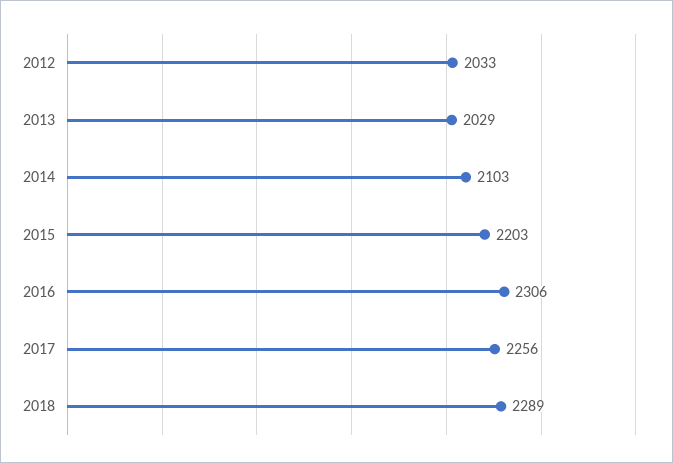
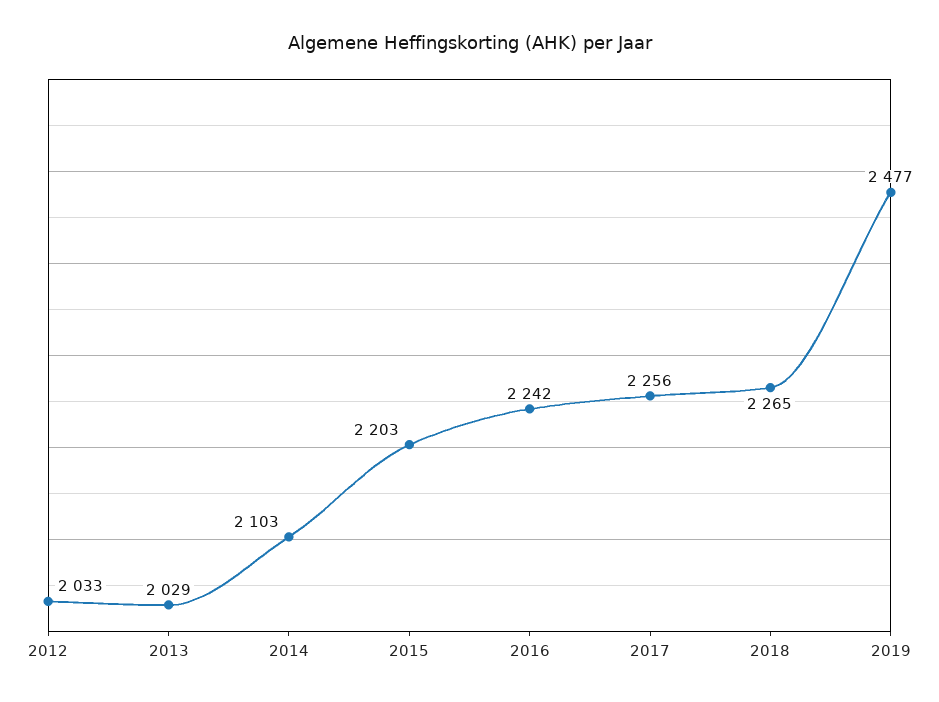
2016: 2306 -> 2242
2018: 2289 -> 2265
2019: none -> 2477

